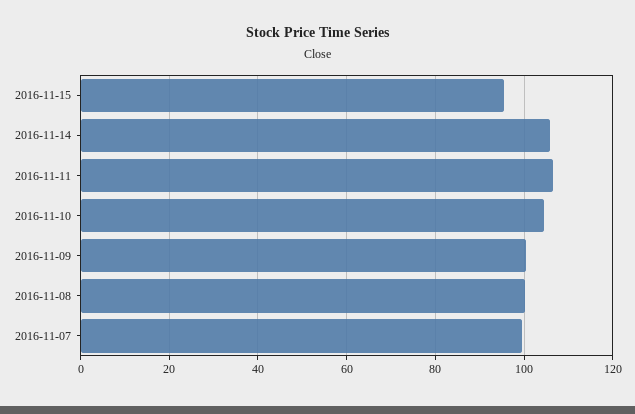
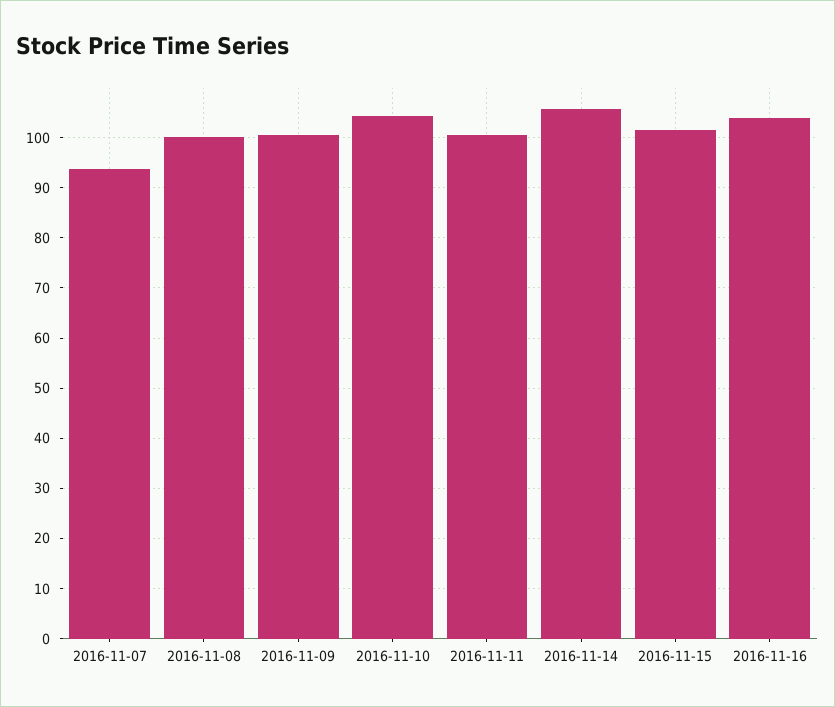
2016-11-15: 96 -> 102
2016-11-11: 106 -> 100
2016-11-07: 100 -> 94
2016-11-16: none -> 104

